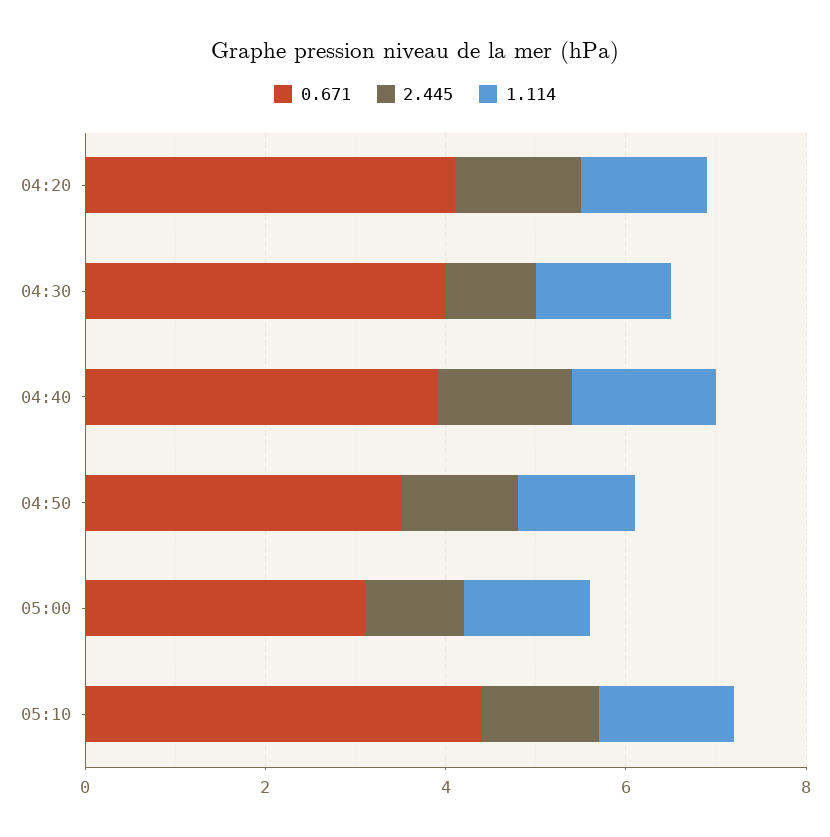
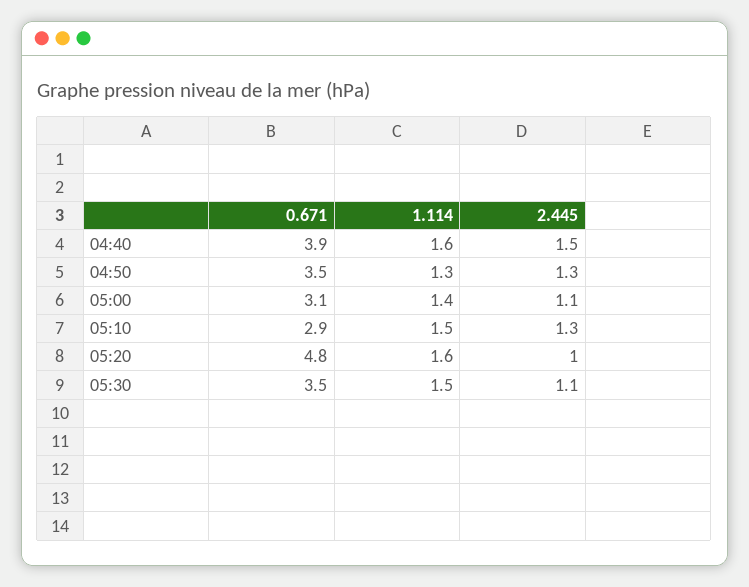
0.671, 04:20: 4 -> none
2.445, 04:20: 1.5 -> none
1.114, 04:20: 1.5 -> none
0.671, 04:30: 4 -> none
2.445, 04:30: 1 -> none
1.114, 04:30: 1.5 -> none
0.671, 05:10: 4.5 -> 2.9
0.671, 05:20: none -> 4.8
1.114, 05:20: none -> 1.6
2.445, 05:20: none -> 1
0.671, 05:30: none -> 3.5
1.114, 05:30: none -> 1.5
2.445, 05:30: none -> 1.1

